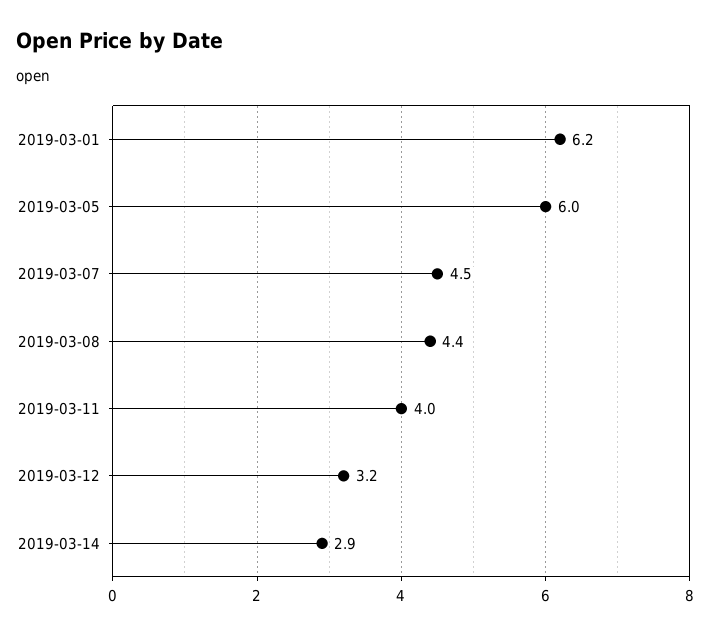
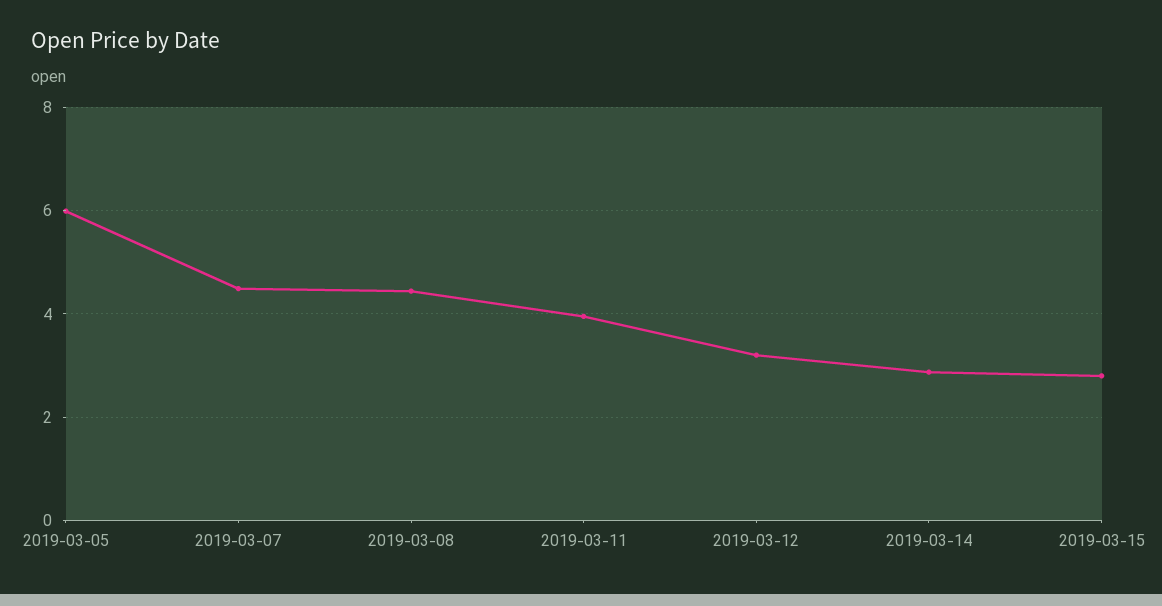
2019-03-01: 6.2 -> none
2019-03-15: none -> 2.8

